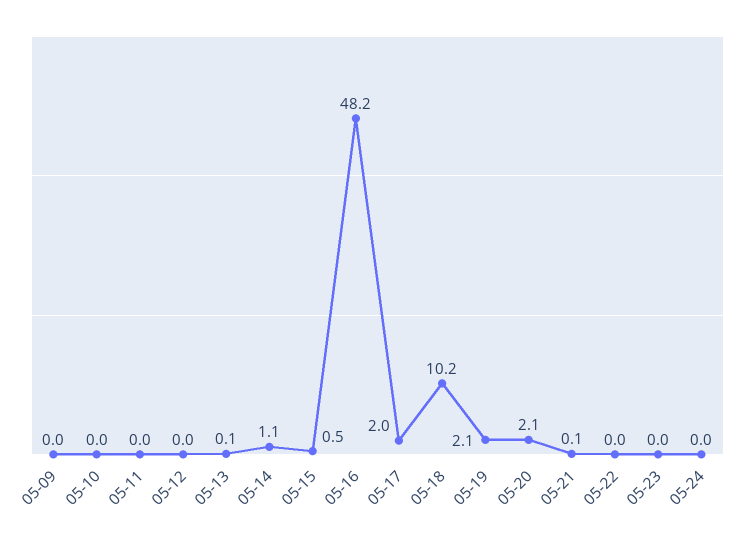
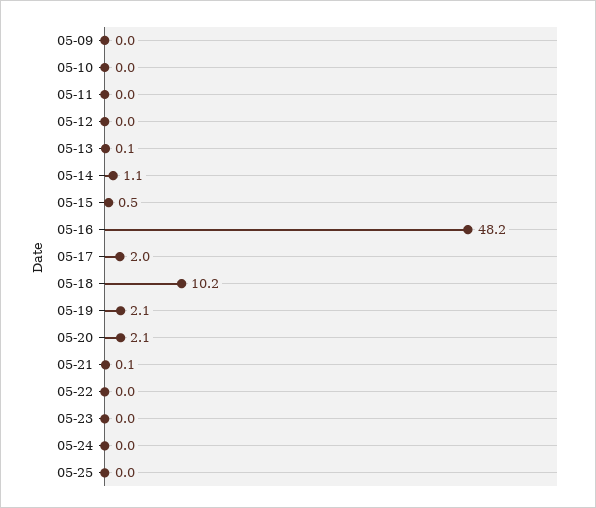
05-25: none -> 0

